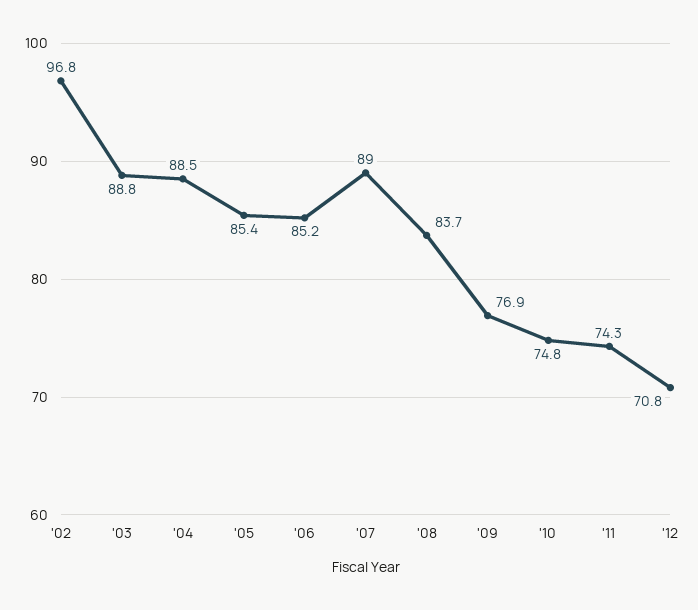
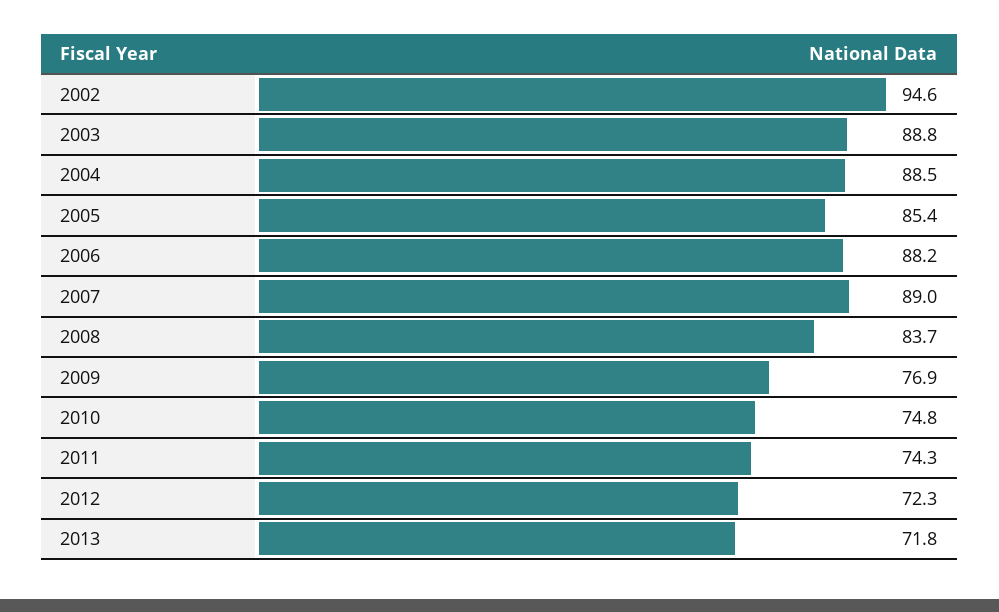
'02: 96.8 -> 94.6
'06: 85.2 -> 88.2
'12: 70.8 -> 72.3
2013: none -> 71.8

